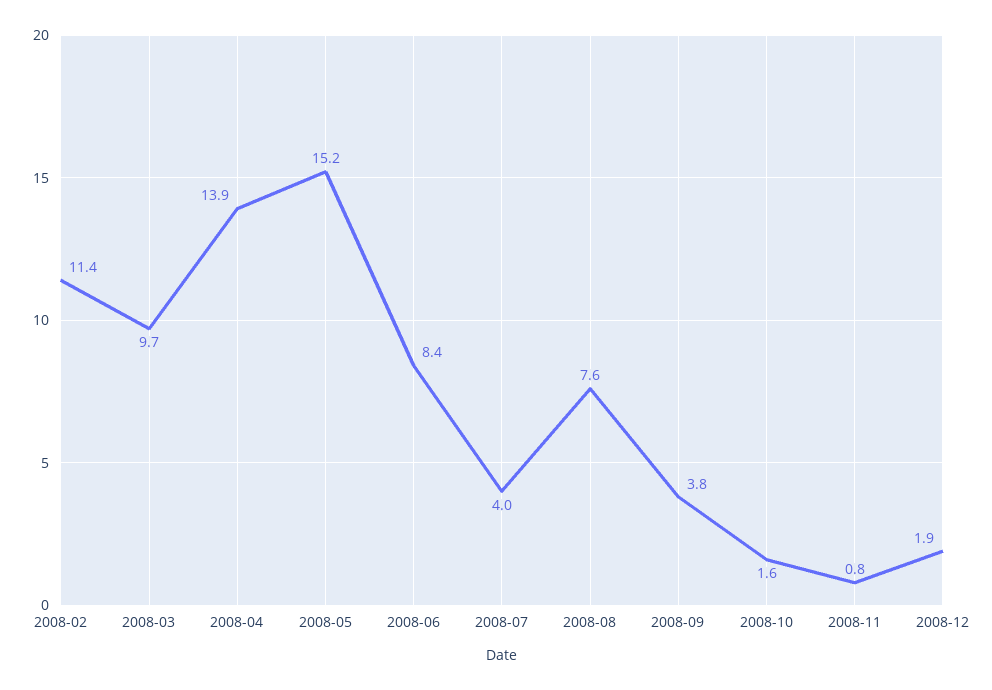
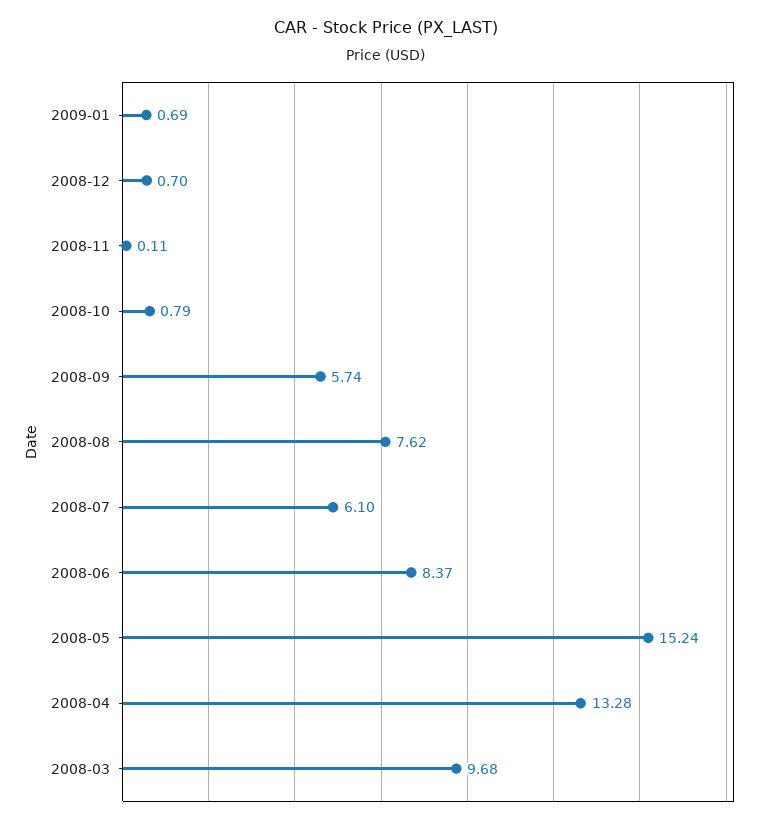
2008-02: 11.4 -> none
2008-04: 13.9 -> 13.28
2008-07: 4 -> 6.1
2008-09: 3.8 -> 5.74
2008-10: 1.6 -> 0.79
2008-11: 0.8 -> 0.11
2008-12: 1.9 -> 0.7
2009-01: none -> 0.69

